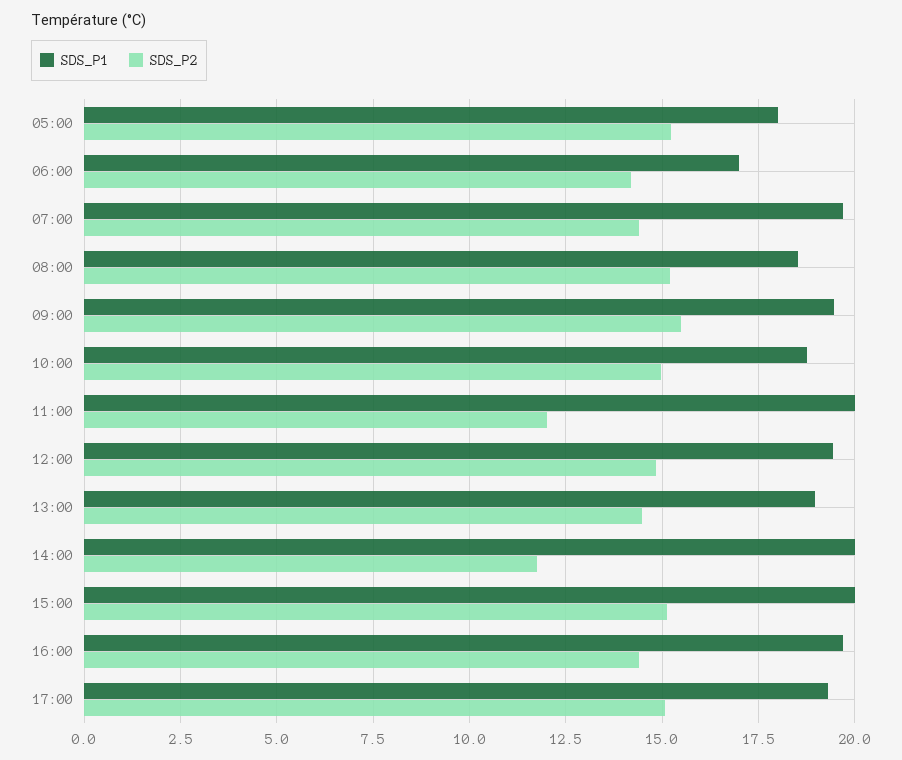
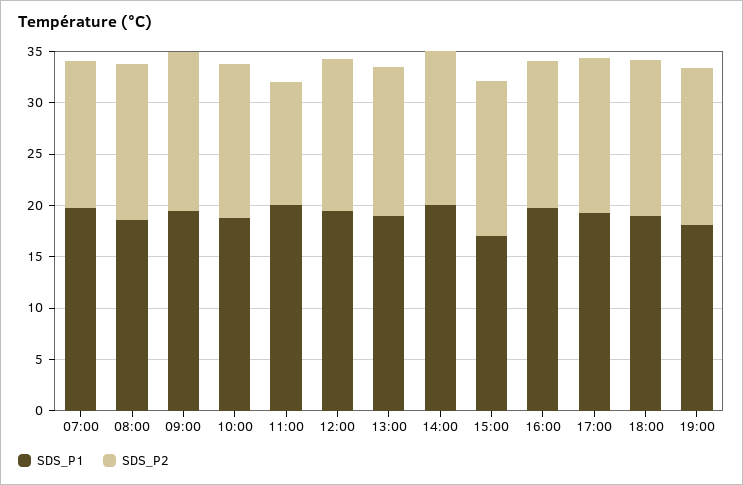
SDS_P1, 05:00: 18 -> none
SDS_P2, 05:00: 15.25 -> none
SDS_P1, 06:00: 17 -> none
SDS_P2, 06:00: 14.25 -> none
SDS_P2, 14:00: 11.75 -> 15
SDS_P1, 15:00: 20 -> 17
SDS_P1, 18:00: none -> 19
SDS_P2, 18:00: none -> 15
SDS_P1, 19:00: none -> 18
SDS_P2, 19:00: none -> 15

